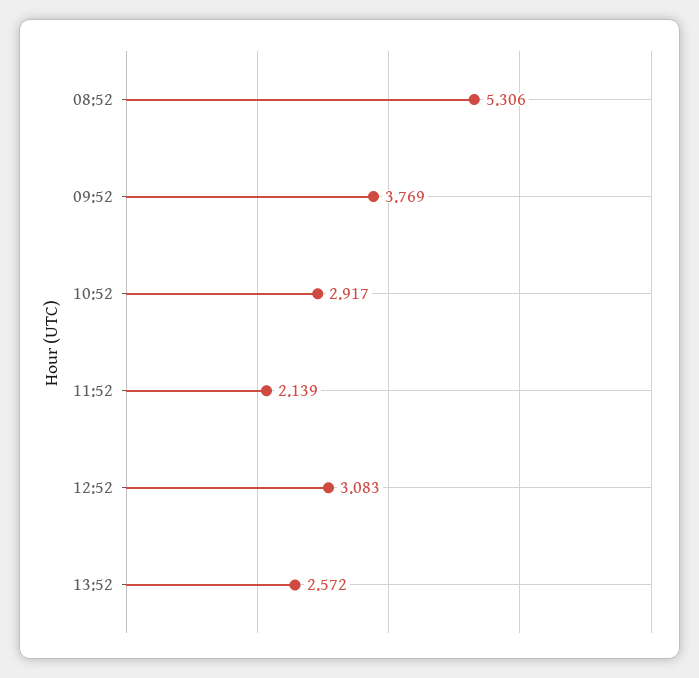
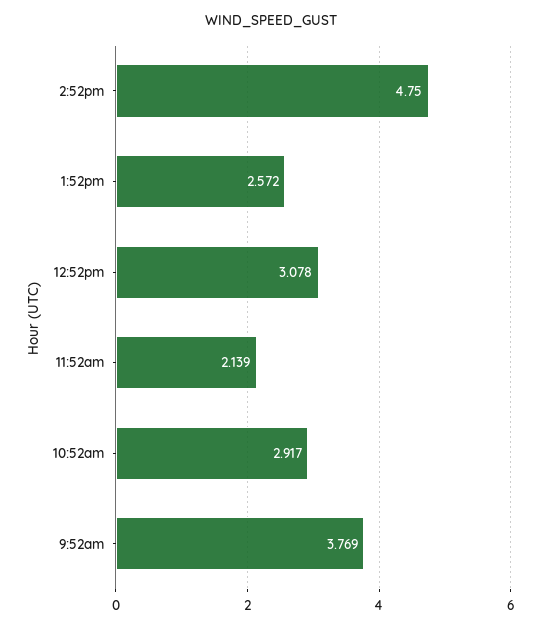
08:52: 5.306 -> none
12:52: 3.083 -> 3.078
2:52pm: none -> 4.75

